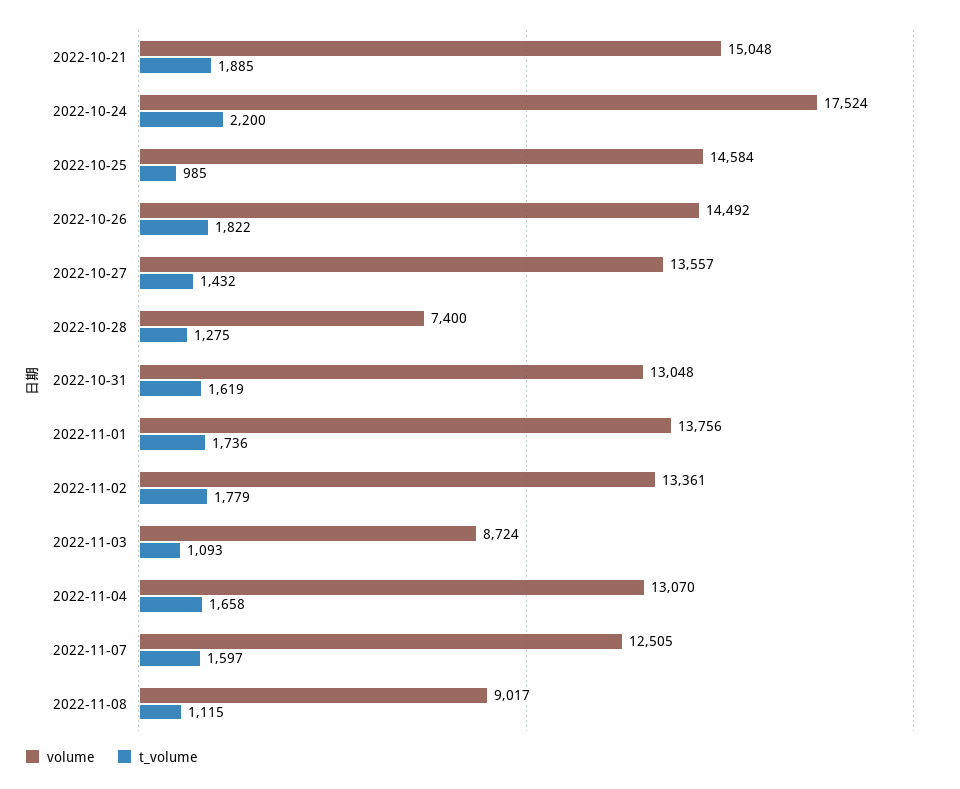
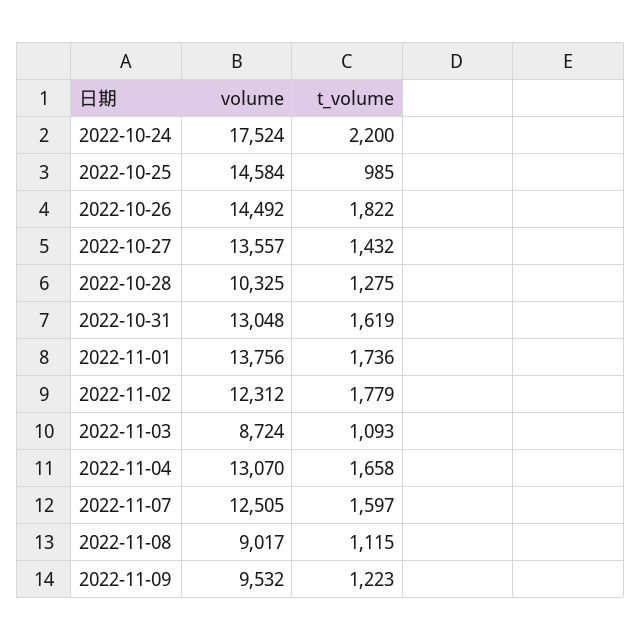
volume, 2022-10-21: 15048 -> none
t_volume, 2022-10-21: 1885 -> none
volume, 2022-10-28: 7400 -> 10325
volume, 2022-11-02: 13361 -> 12312
volume, 2022-11-09: none -> 9532
t_volume, 2022-11-09: none -> 1223

